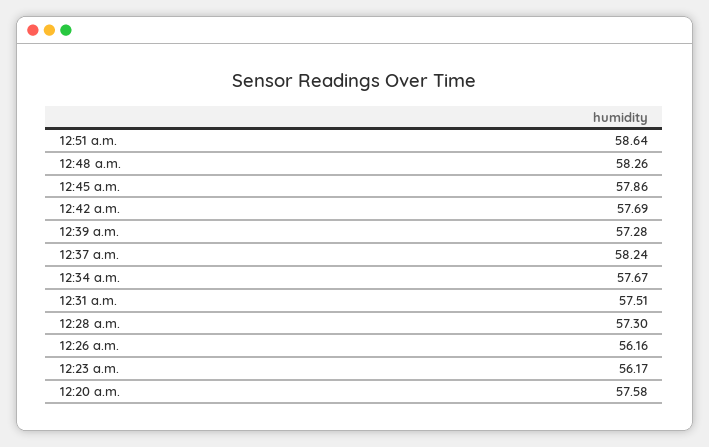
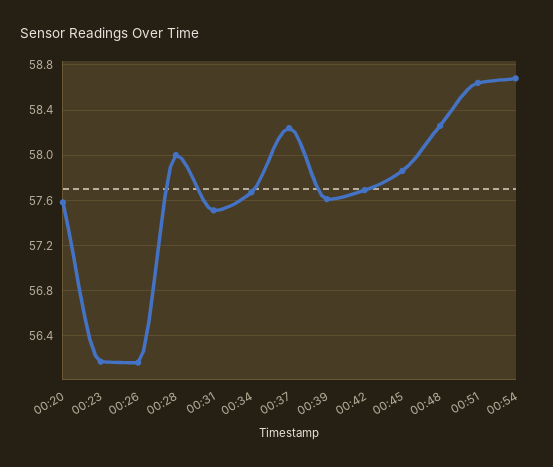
12:39 a.m.: 57.28 -> 57.6
12:28 a.m.: 57.3 -> 58
00:54: none -> 58.7

